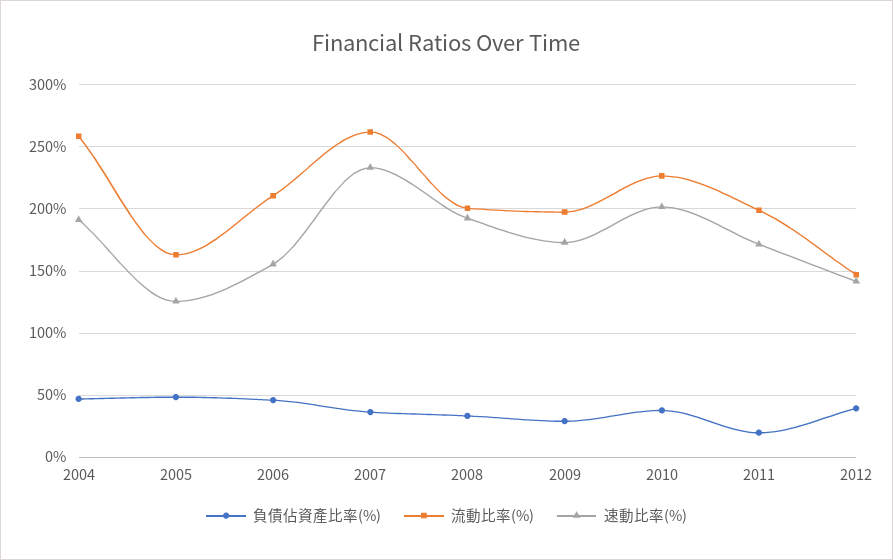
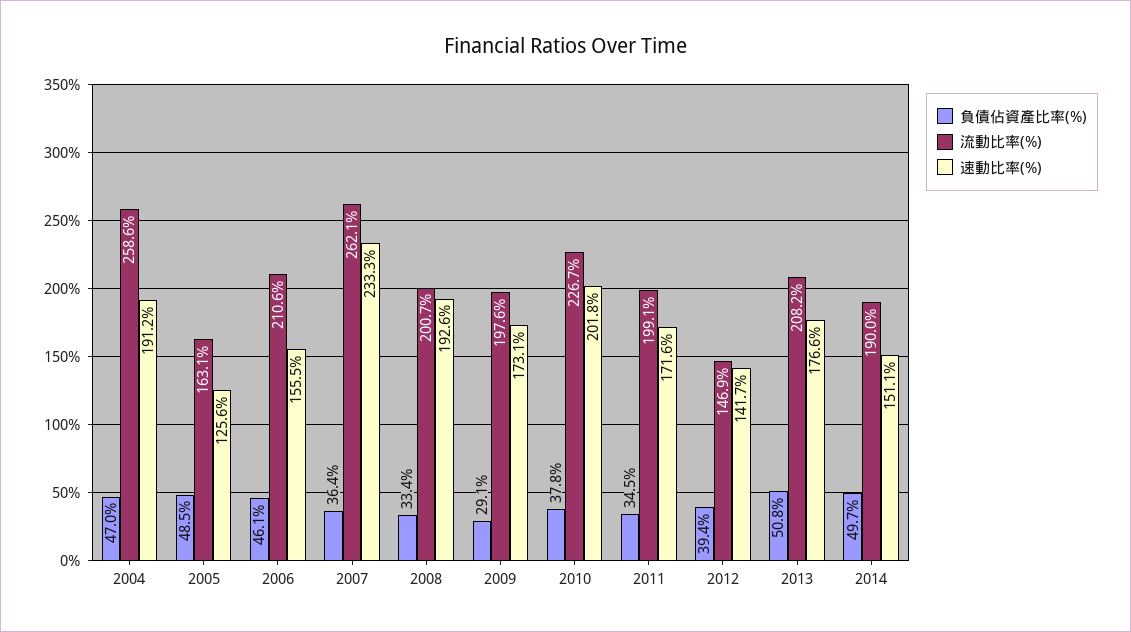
負債佔資產比率(%), 2011: 20 -> 34.5
負債佔資產比率(%), 2013: none -> 50.8
流動比率(%), 2013: none -> 208.2
速動比率(%), 2013: none -> 176.6
負債佔資產比率(%), 2014: none -> 49.7
流動比率(%), 2014: none -> 190
速動比率(%), 2014: none -> 151.1

